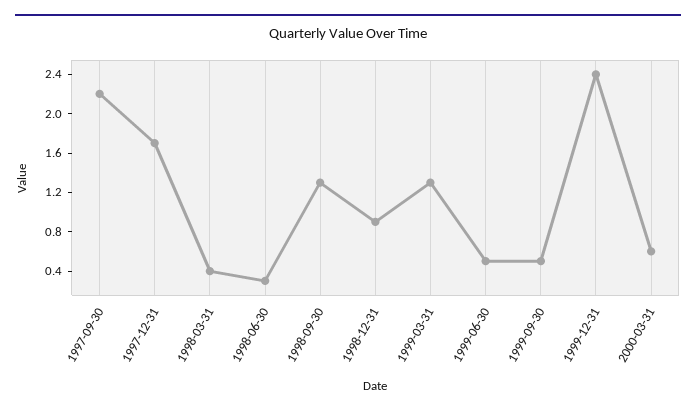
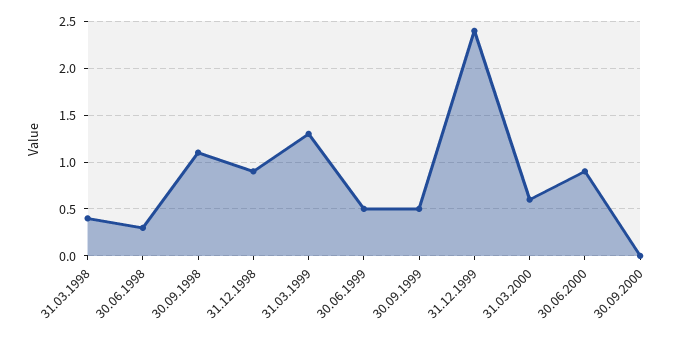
1997-09-30: 2.2 -> none
1997-12-31: 1.7 -> none
1998-09-30: 1.3 -> 1.1
30.06.2000: none -> 0.9
30.09.2000: none -> 0

